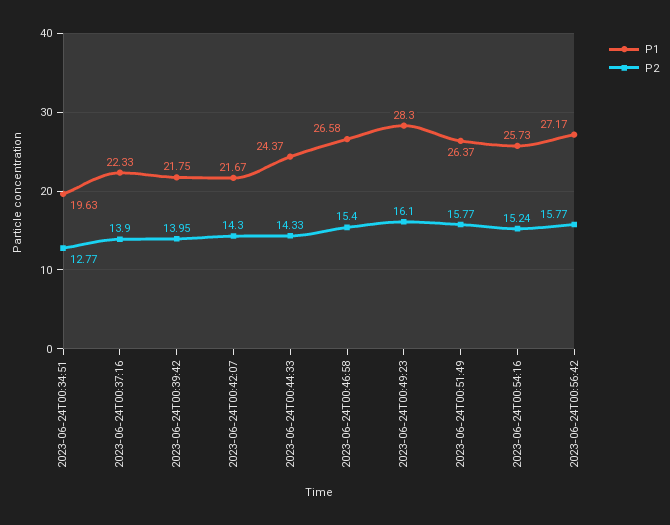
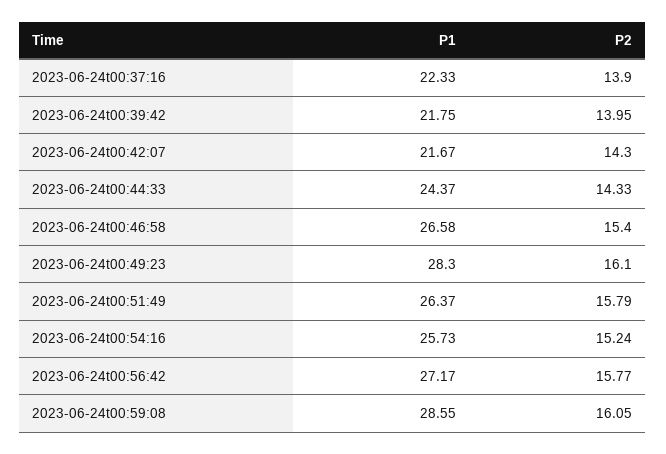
P1, 2023-06-24T00:34:51: 19.63 -> none
P2, 2023-06-24T00:34:51: 12.77 -> none
P2, 2023-06-24T00:51:49: 15.77 -> 15.79
P1, 2023-06-24t00:59:08: none -> 28.55
P2, 2023-06-24t00:59:08: none -> 16.05

